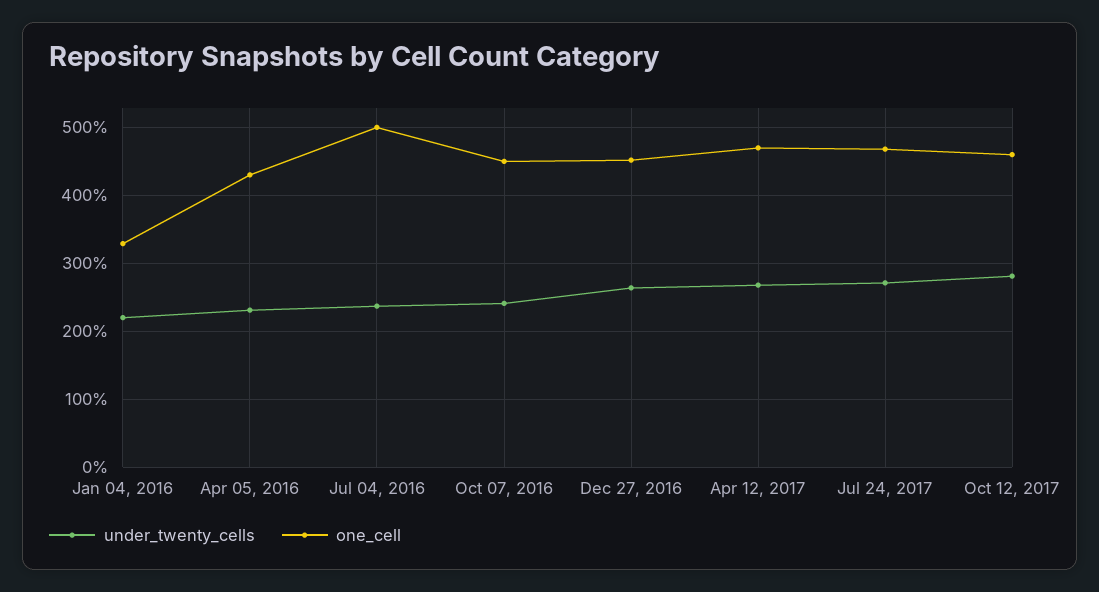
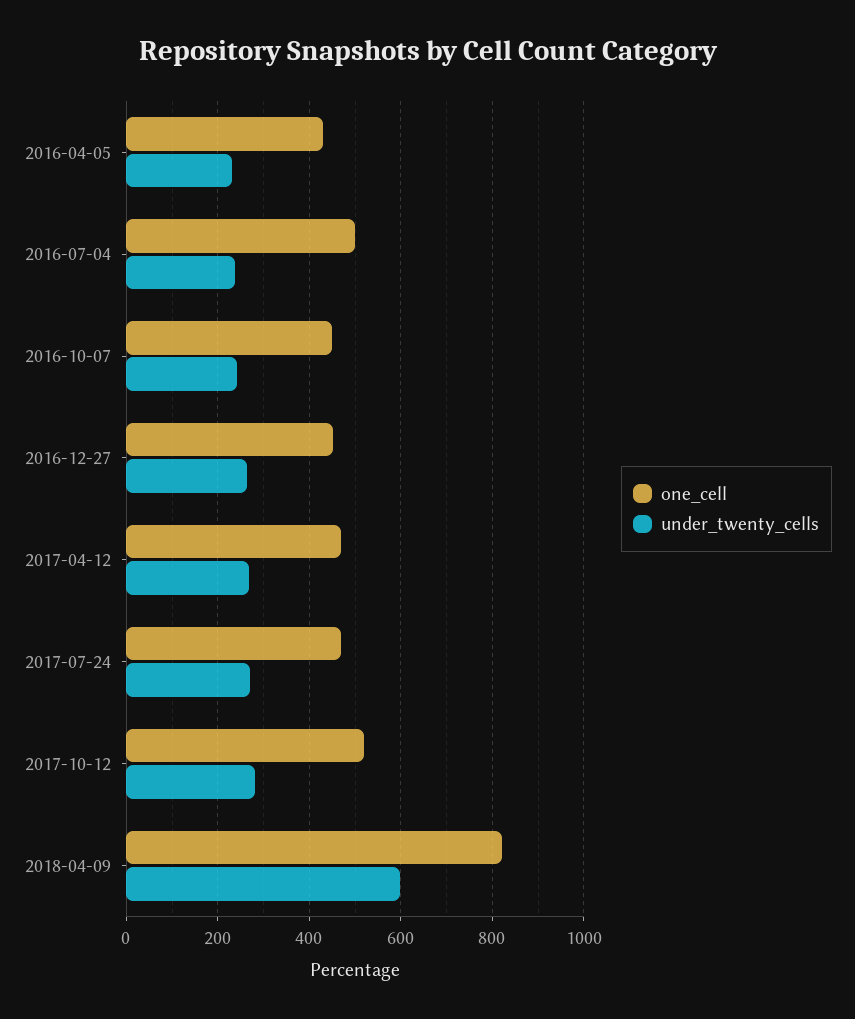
under_twenty_cells, Jan 04, 2016: 220 -> none
one_cell, Jan 04, 2016: 330 -> none
one_cell, Oct 12, 2017: 460 -> 520
one_cell, 2018-04-09: none -> 820
under_twenty_cells, 2018-04-09: none -> 600

